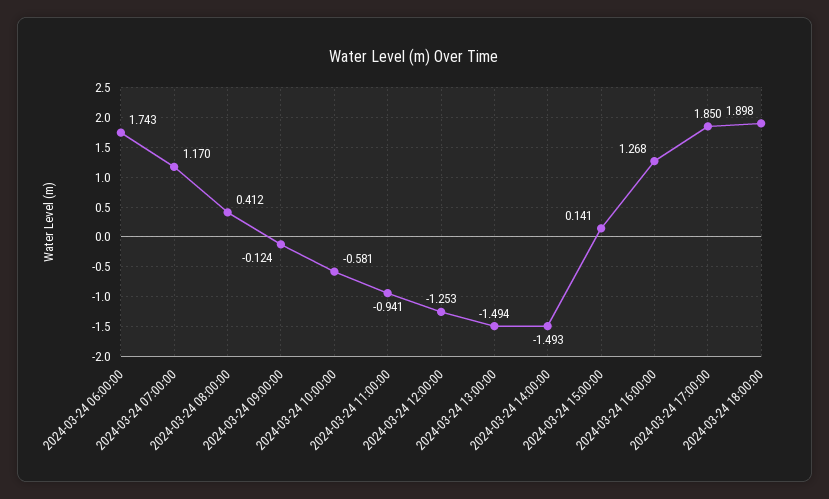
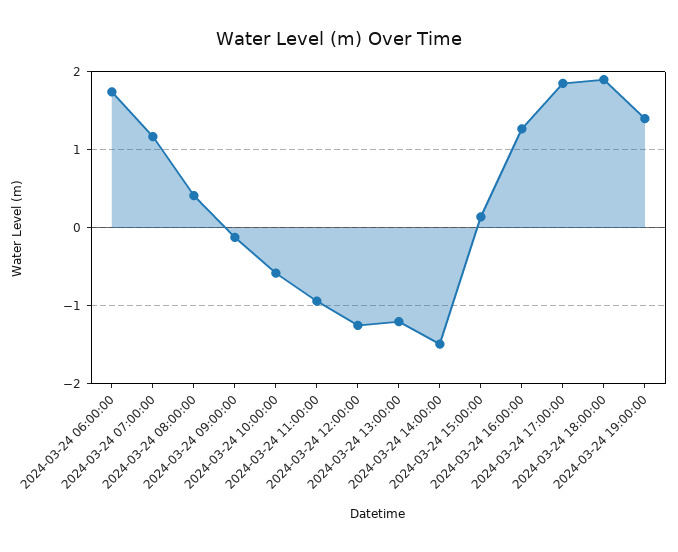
2024-03-24 13:00:00: -1.494 -> -1.2
2024-03-24 19:00:00: none -> 1.4

